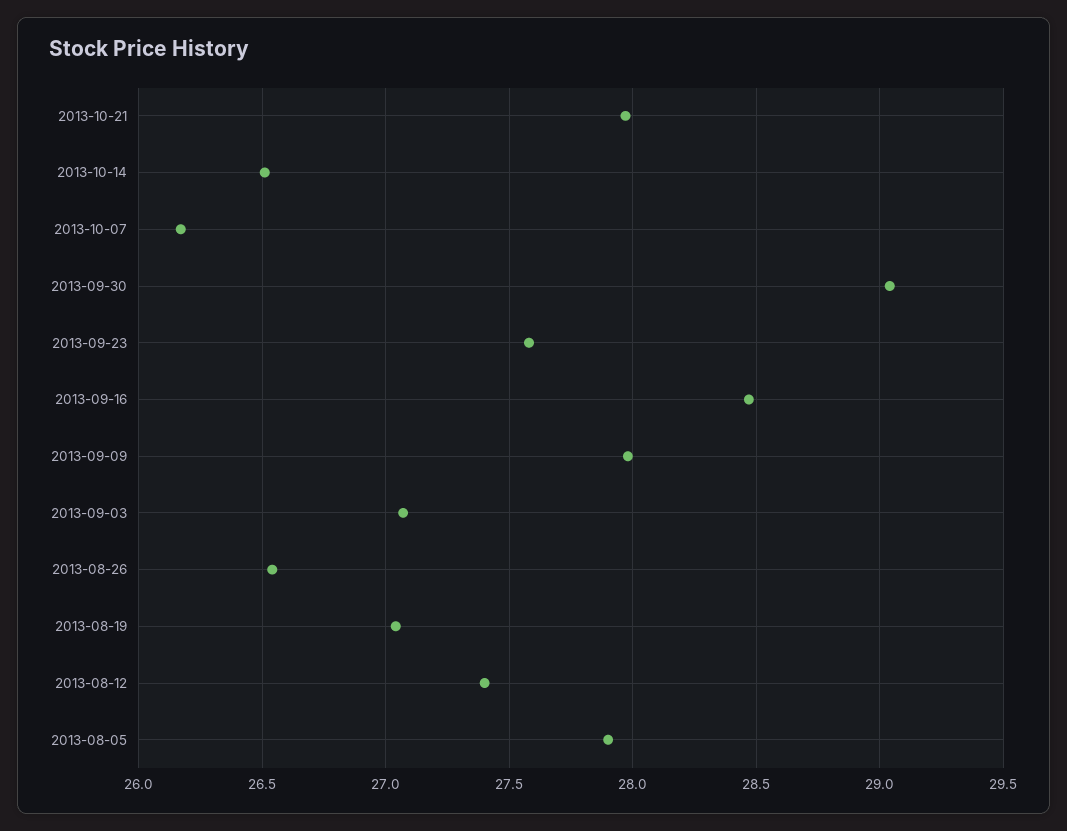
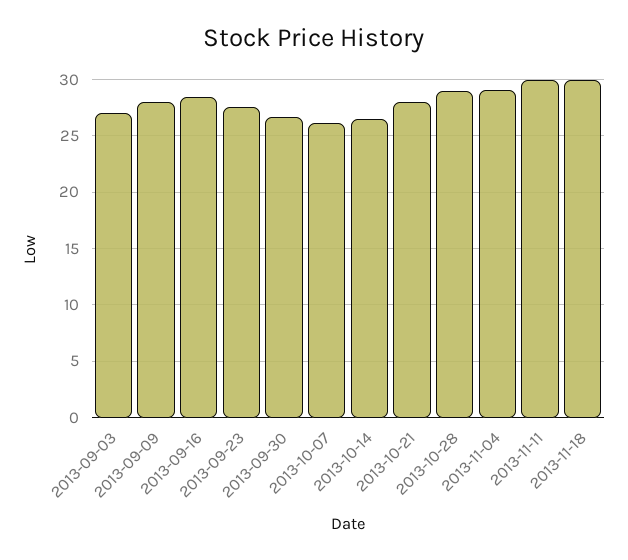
2013-09-30: 29.05 -> 27
2013-08-26: 26.55 -> none
2013-08-19: 27.05 -> none
2013-08-12: 27.4 -> none
2013-08-05: 27.9 -> none
2013-10-28: none -> 29
2013-11-04: none -> 29
2013-11-11: none -> 30
2013-11-18: none -> 30

